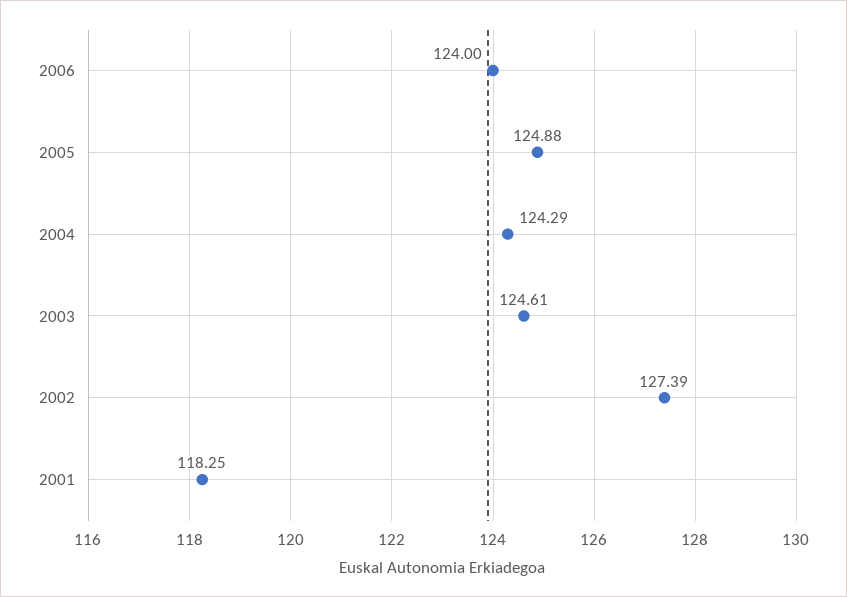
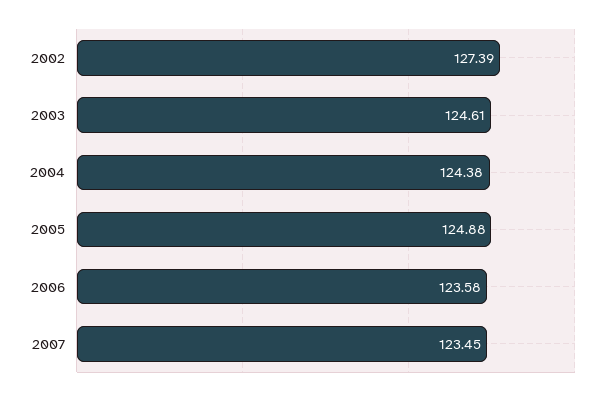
2006: 124 -> 123.58
2004: 124.29 -> 124.38
2001: 118.25 -> none
2007: none -> 123.45

